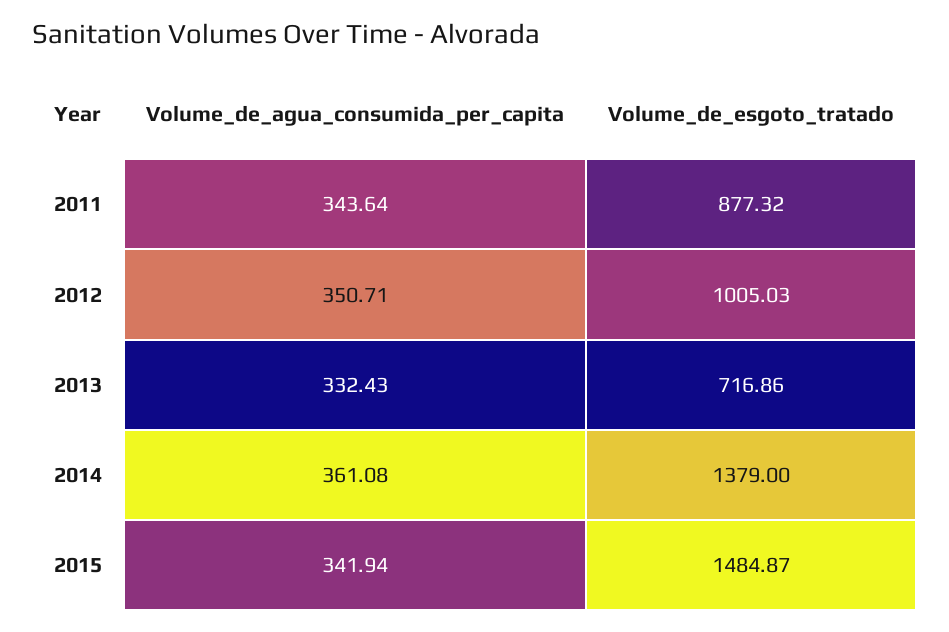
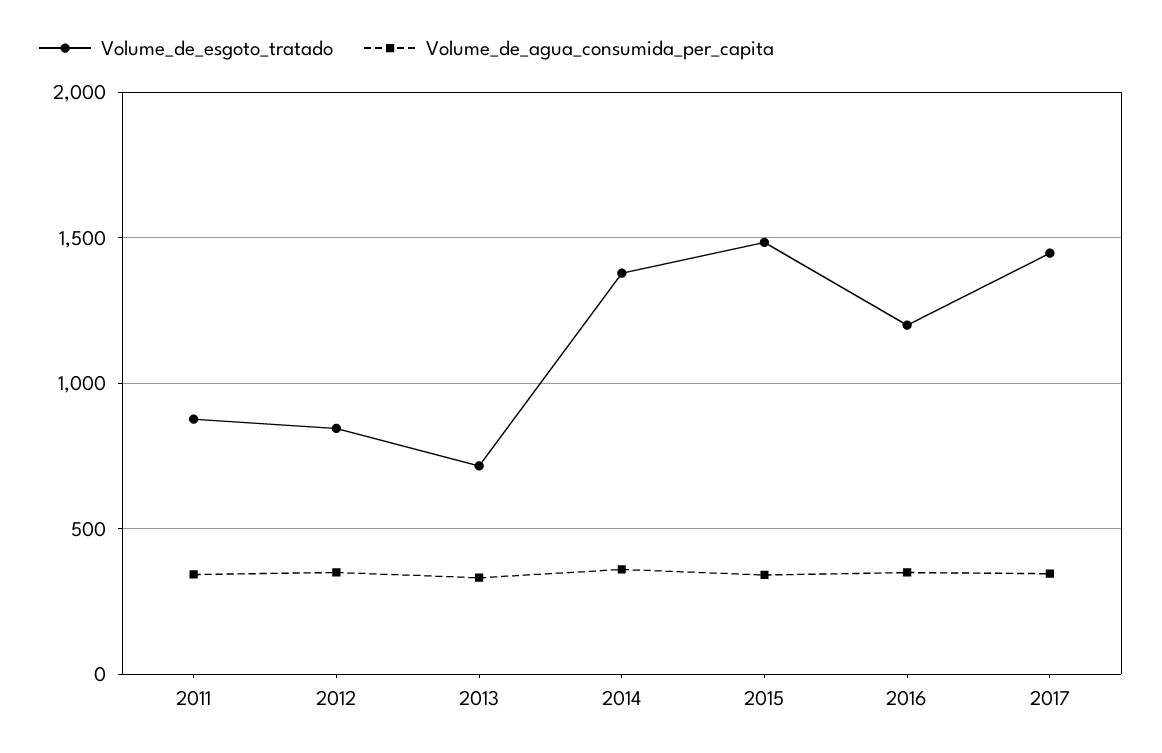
Volume_de_esgoto_tratado, 2012: 1005.03 -> 850
Volume_de_esgoto_tratado, 2016: none -> 1200
Volume_de_agua_consumida_per_capita, 2016: none -> 350
Volume_de_esgoto_tratado, 2017: none -> 1450
Volume_de_agua_consumida_per_capita, 2017: none -> 350

